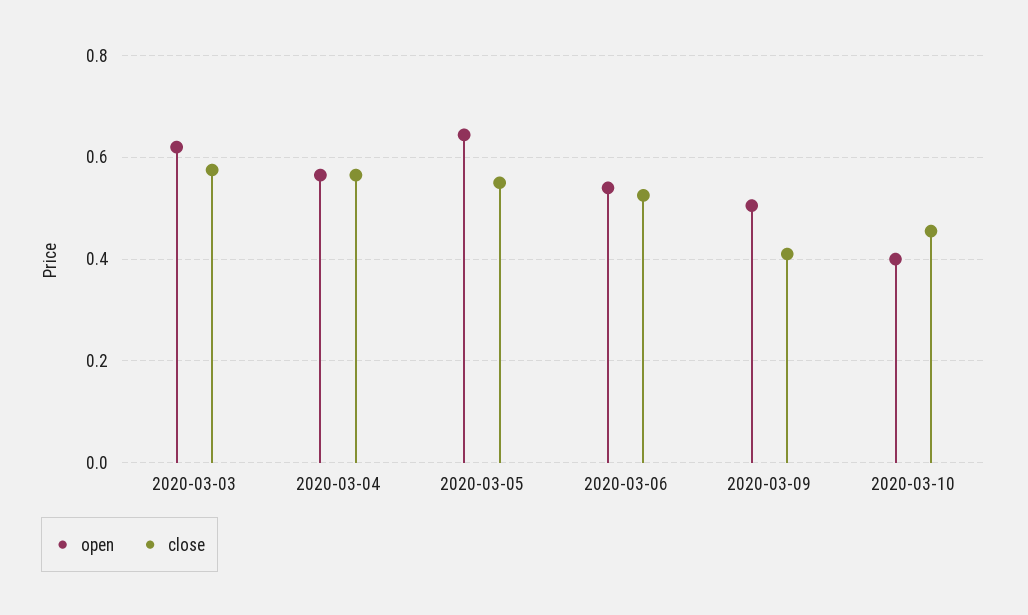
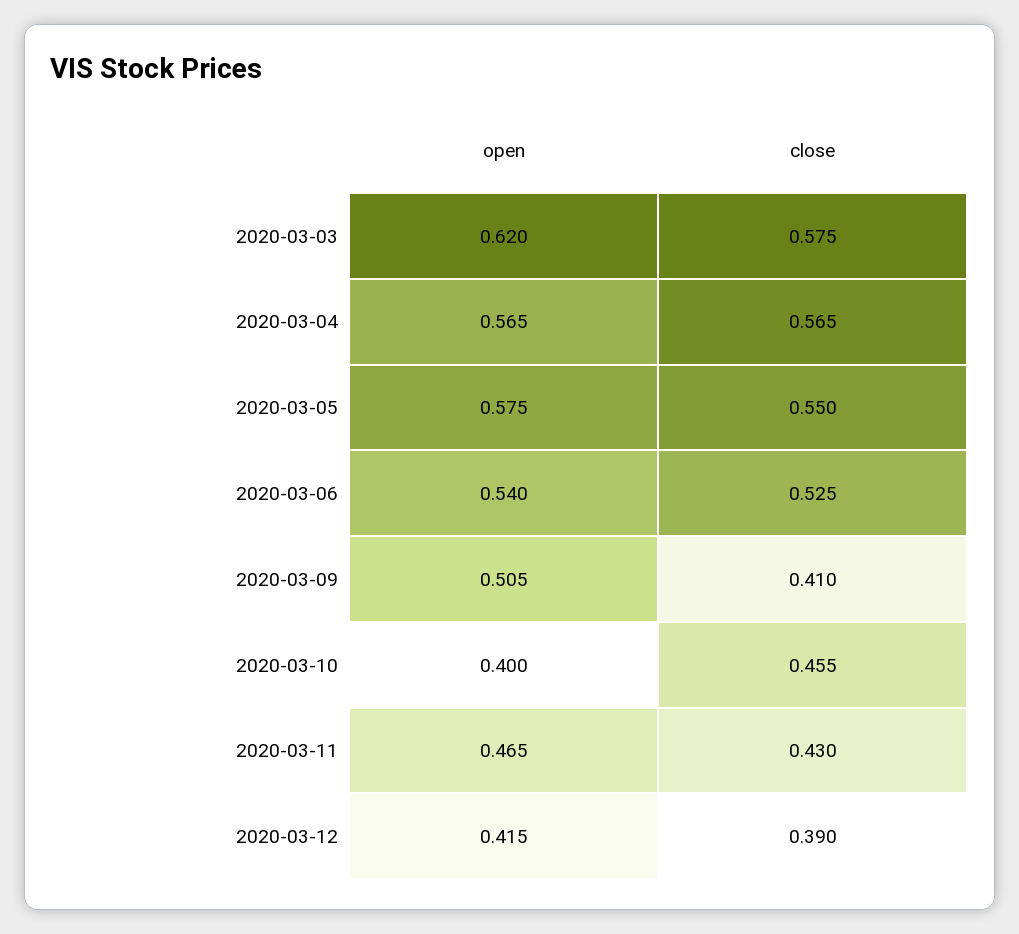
open, 2020-03-05: 0.64 -> 0.575
open, 2020-03-11: none -> 0.465
close, 2020-03-11: none -> 0.43
open, 2020-03-12: none -> 0.415
close, 2020-03-12: none -> 0.39

